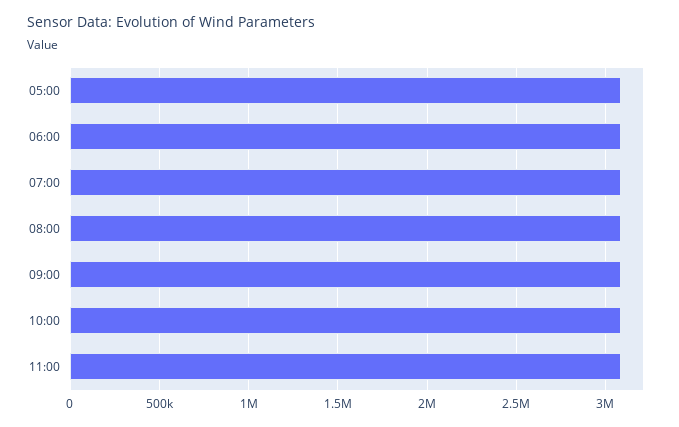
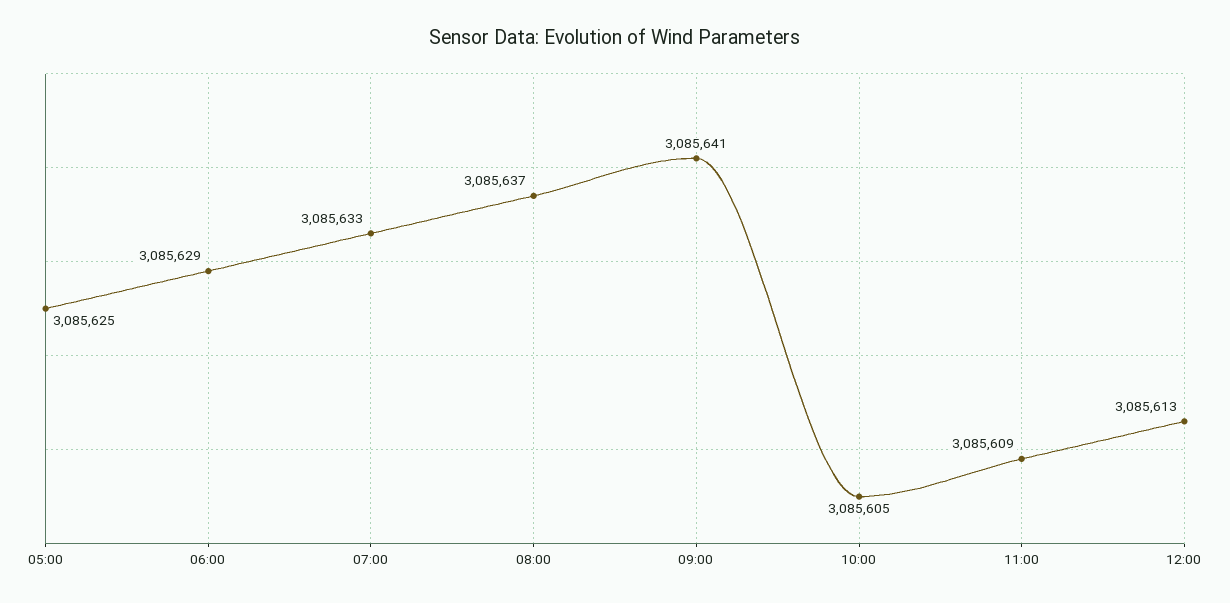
12:00: none -> 3085613

